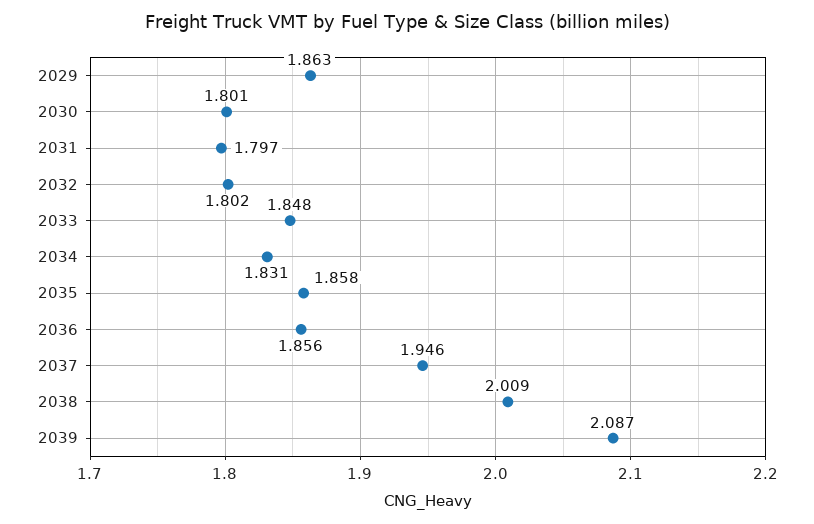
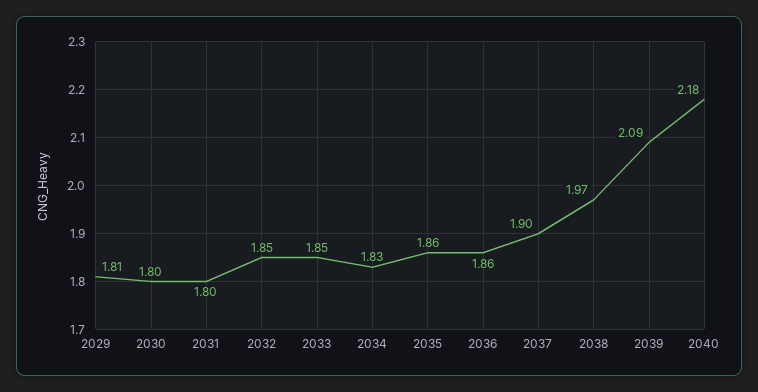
2029: 1.863 -> 1.81
2032: 1.802 -> 1.85
2037: 1.946 -> 1.9
2038: 2.009 -> 1.97
2040: none -> 2.18

